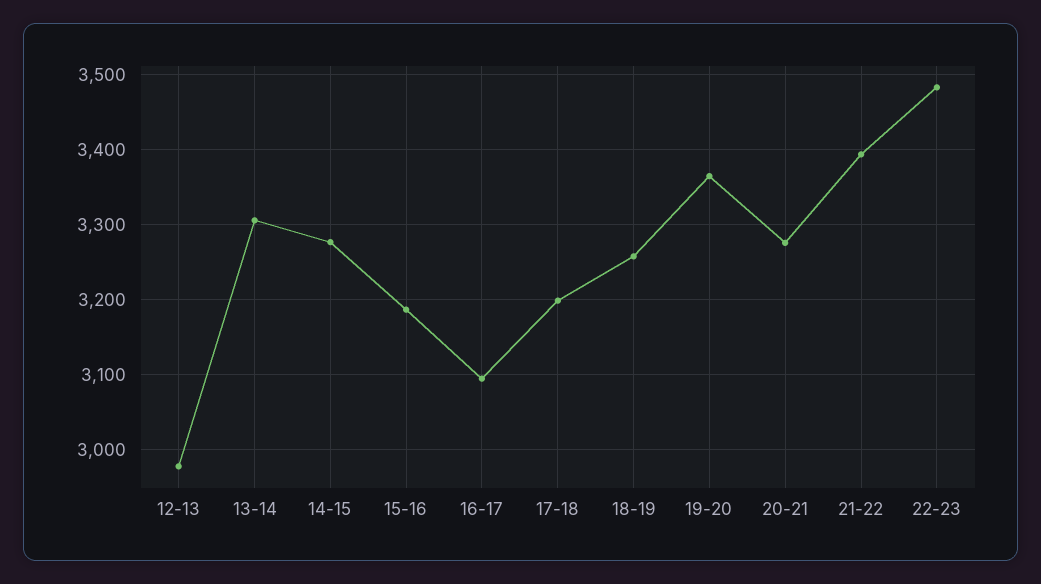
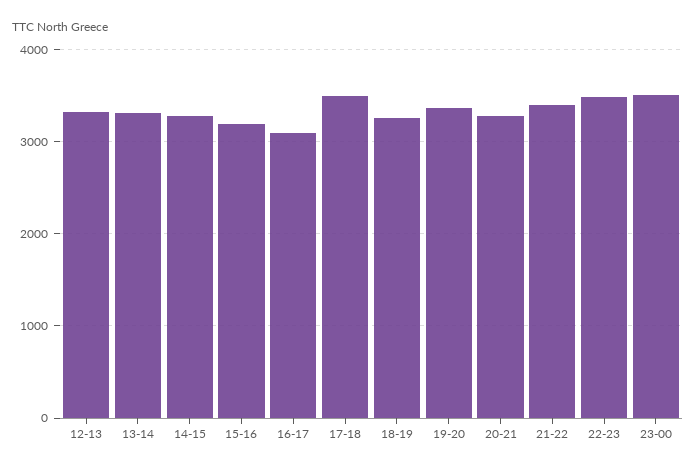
12-13: 2980 -> 3300
17-18: 3200 -> 3500
23-00: none -> 3500

